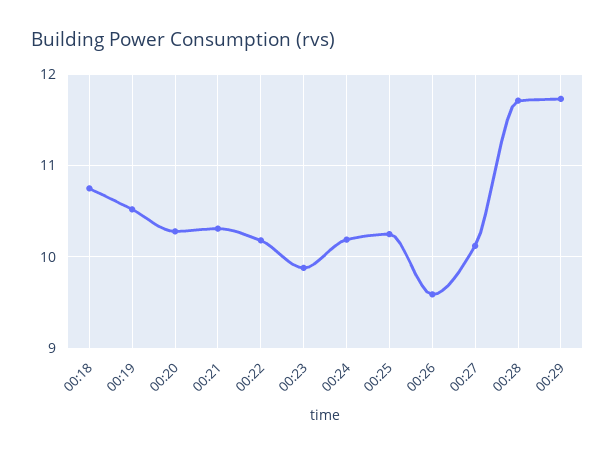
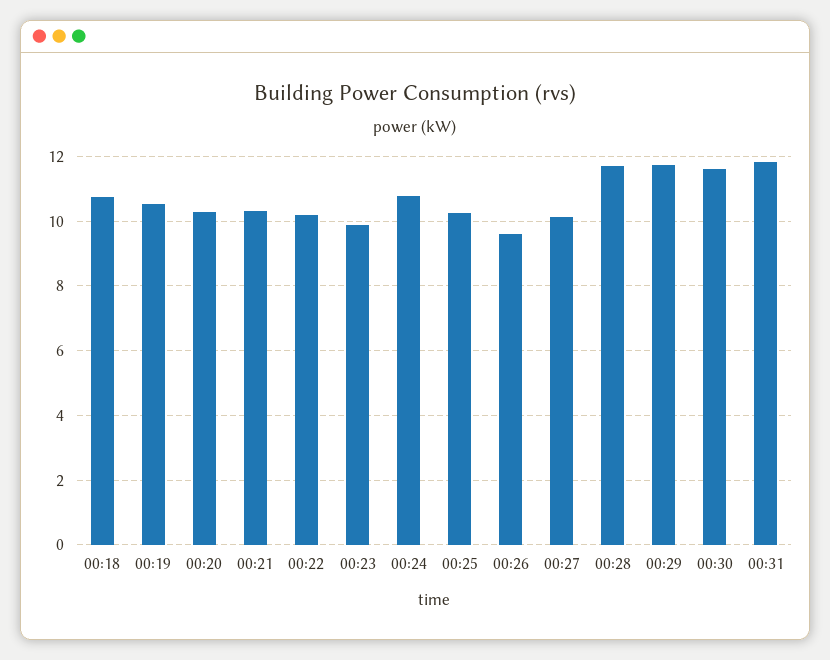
00:24: 10.2 -> 10.8
00:30: none -> 11.6
00:31: none -> 11.8

